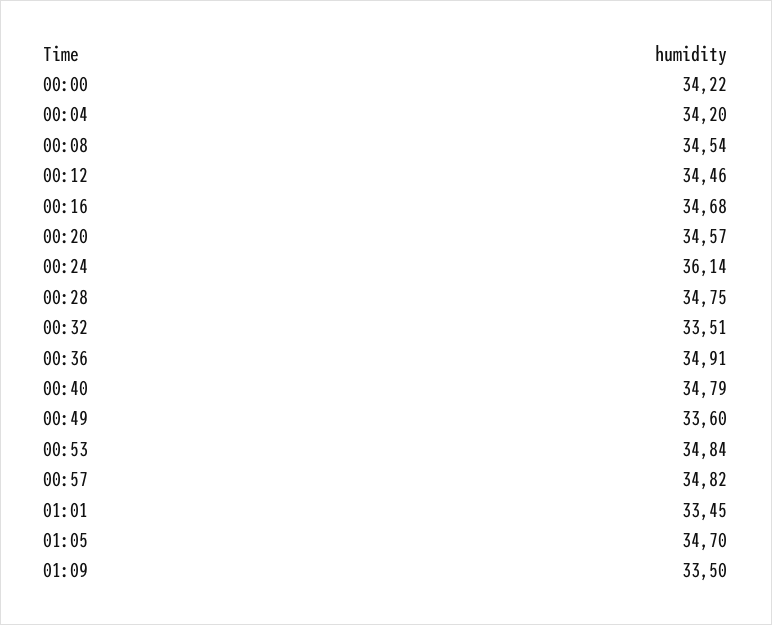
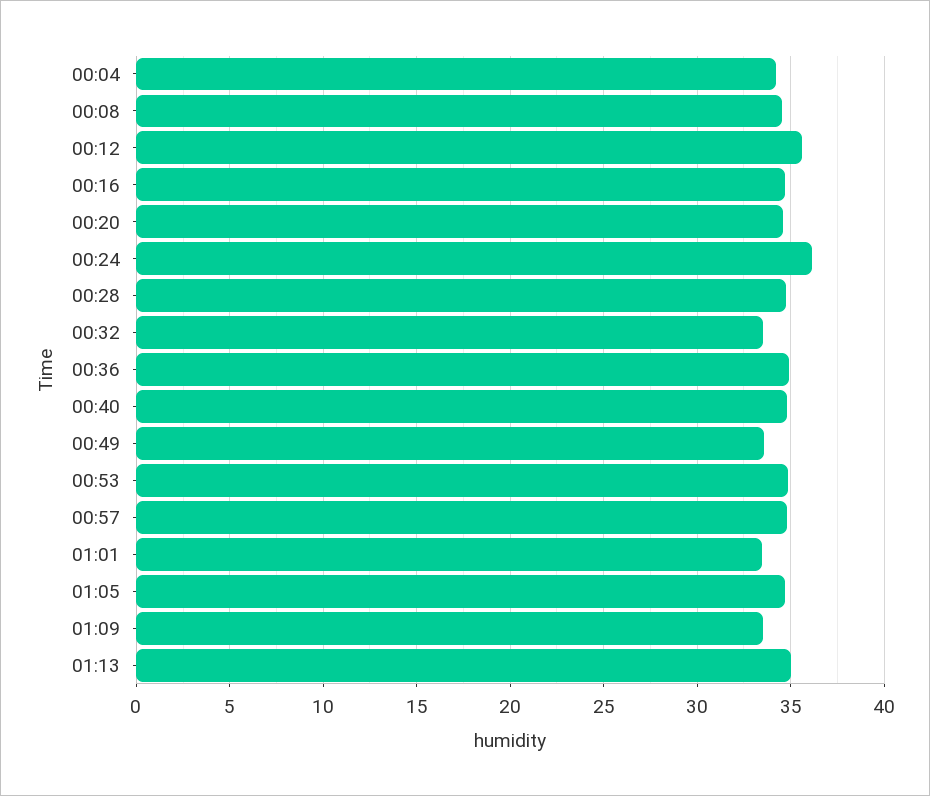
00:00: 34.22 -> none
00:12: 34.46 -> 35.5
01:13: none -> 35

